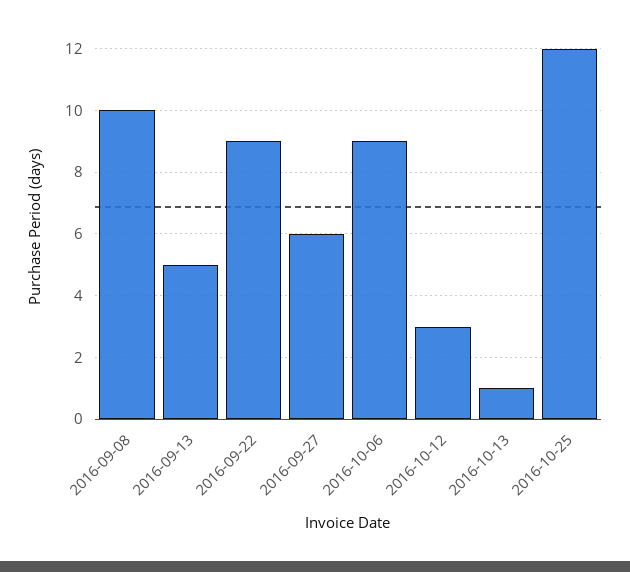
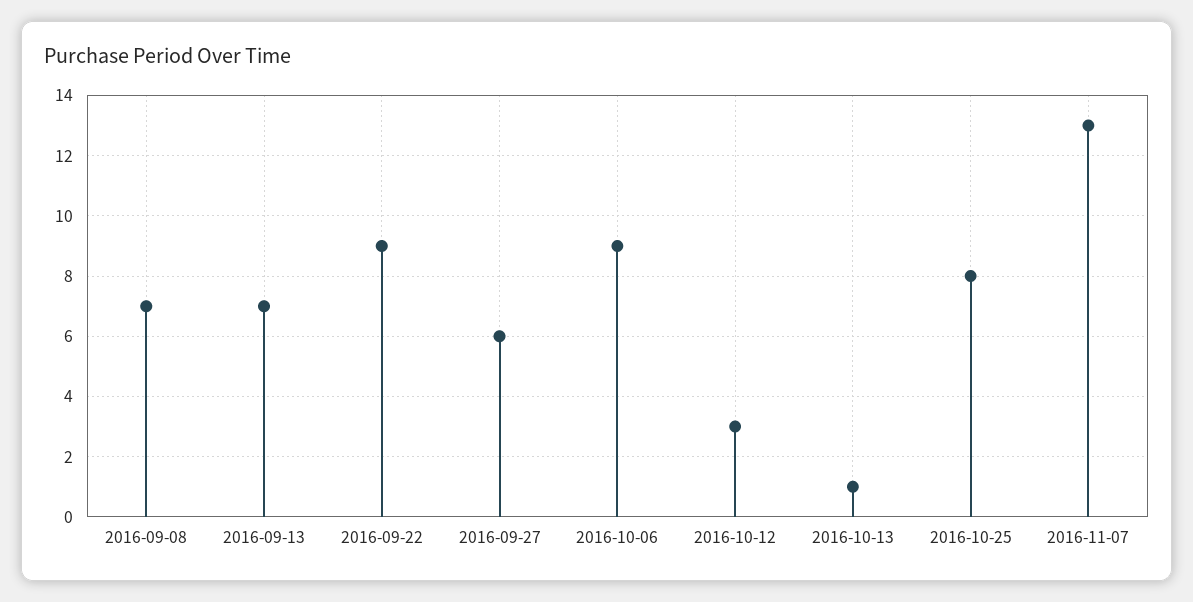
2016-09-08: 10 -> 7
2016-09-13: 5 -> 7
2016-10-25: 12 -> 8
2016-11-07: none -> 13

